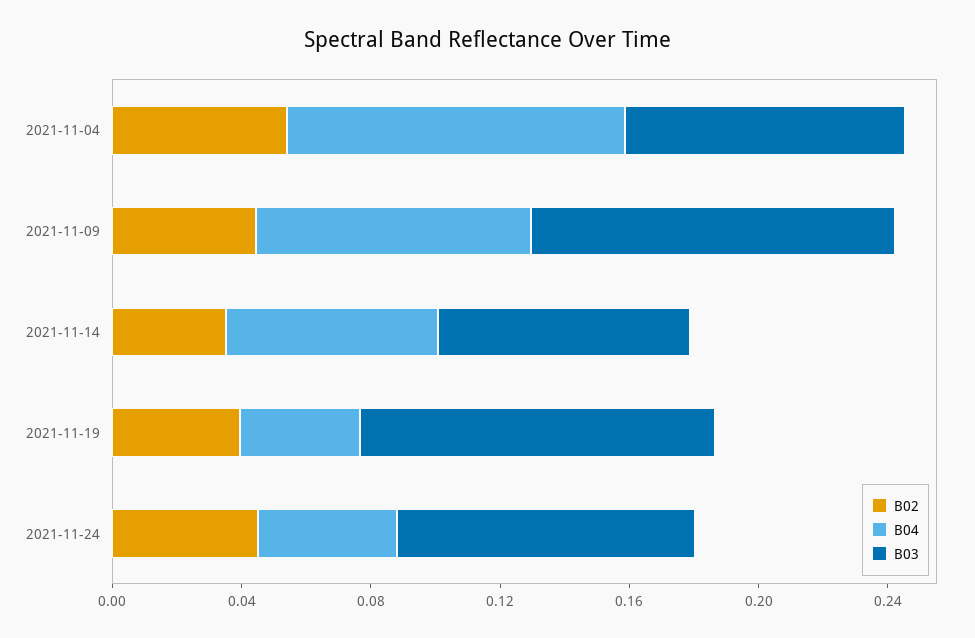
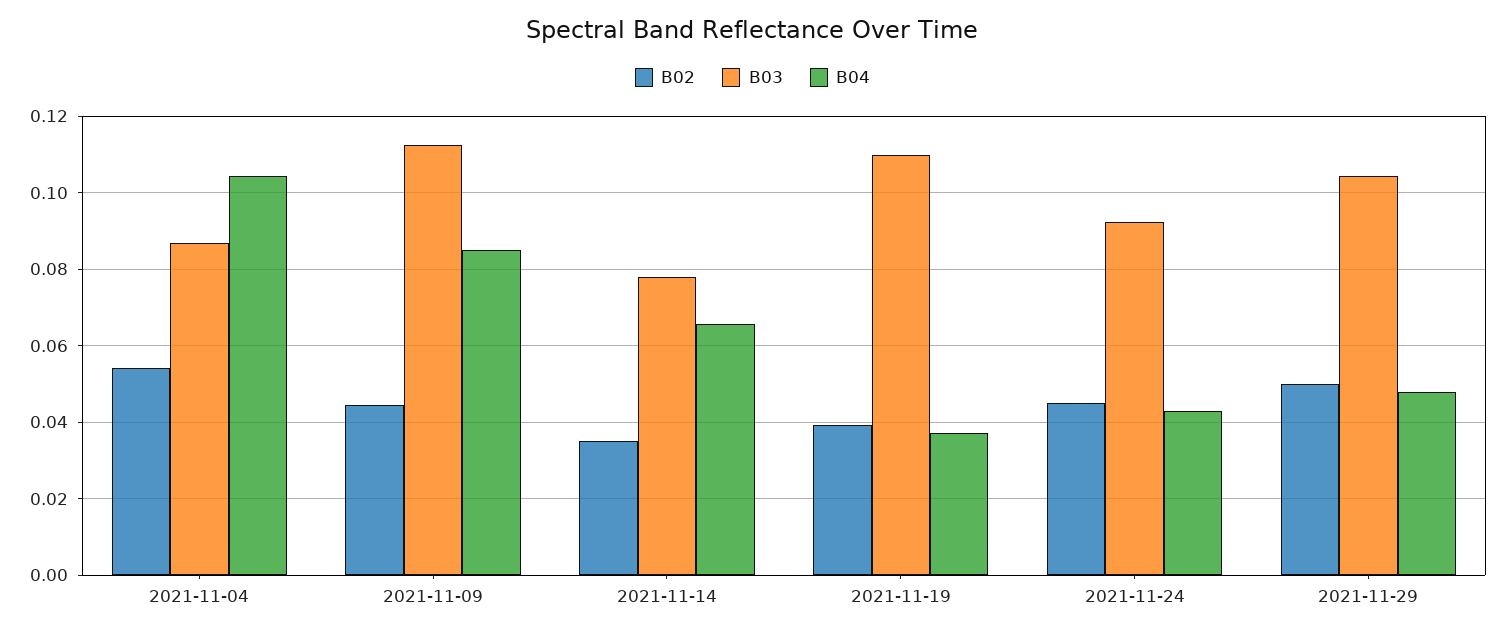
B02, 2021-11-29: none -> 0.05
B03, 2021-11-29: none -> 0.104
B04, 2021-11-29: none -> 0.048

